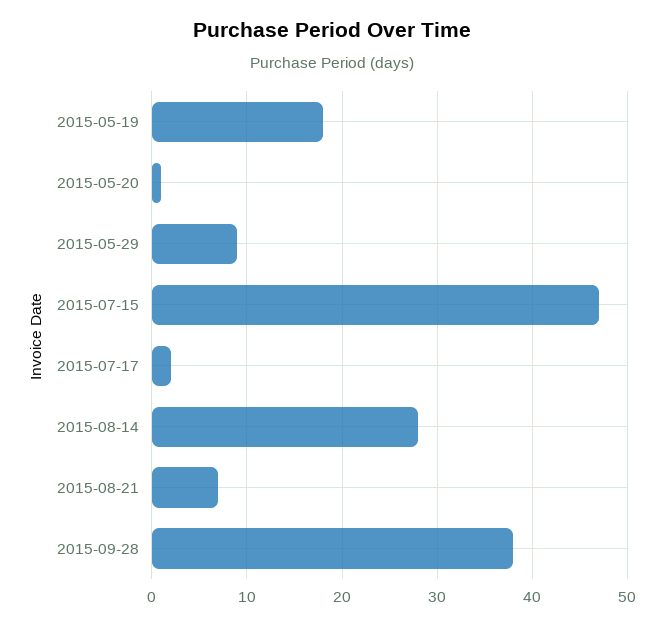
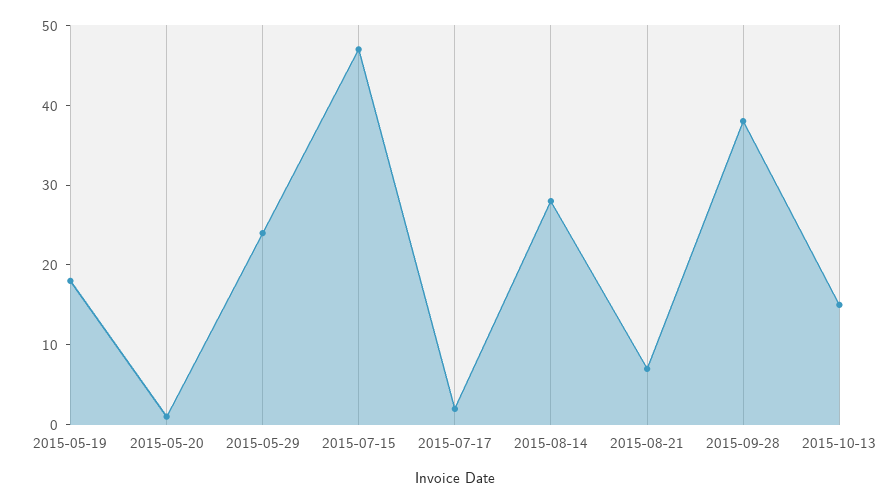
2015-05-29: 9 -> 25
2015-10-13: none -> 15

